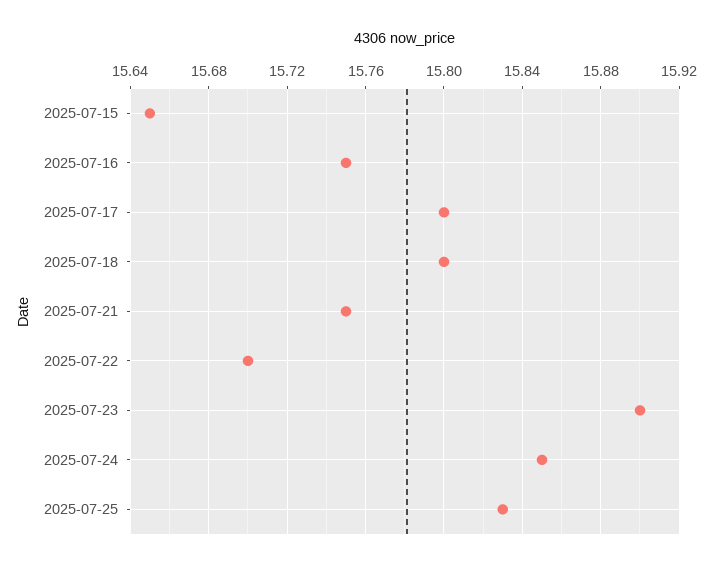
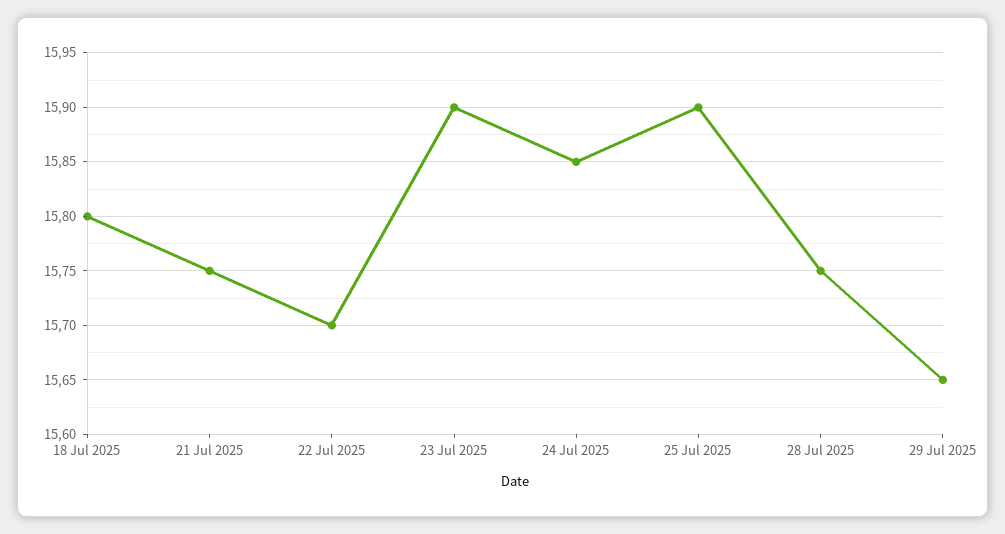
2025-07-15: 15.65 -> none
2025-07-16: 15.75 -> none
2025-07-17: 15.8 -> none
2025-07-25: 15.83 -> 15.9
28 Jul 2025: none -> 15.75
29 Jul 2025: none -> 15.65

